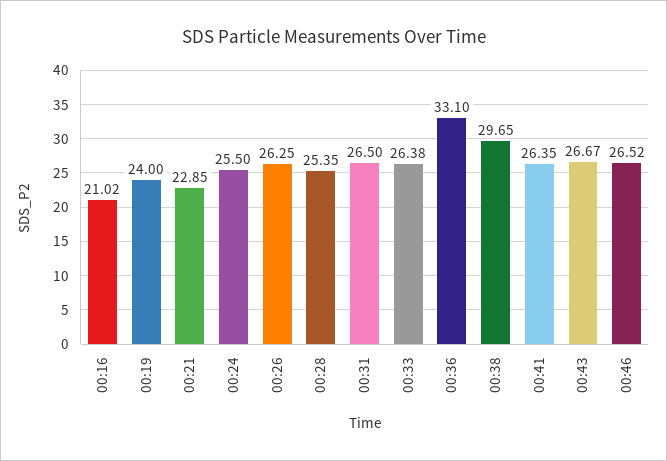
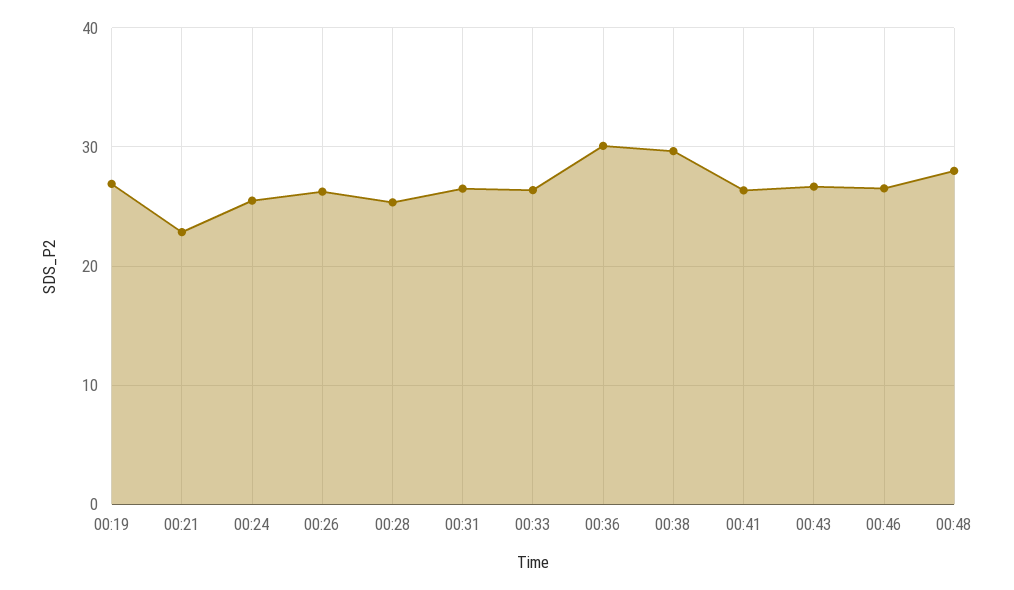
00:16: 21.02 -> none
00:19: 24 -> 27
00:36: 33.1 -> 30
00:48: none -> 28

